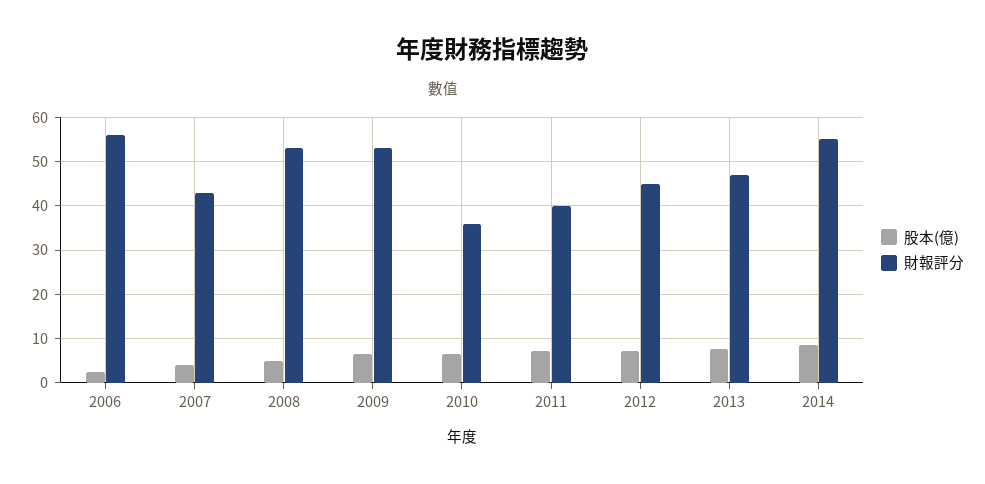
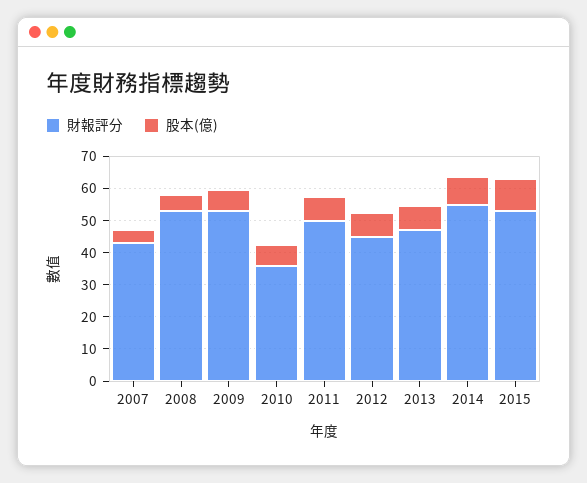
股本(億), 2006: 2 -> none
財報評分, 2006: 56 -> none
財報評分, 2011: 40 -> 50
財報評分, 2015: none -> 52.5
股本(億), 2015: none -> 10

